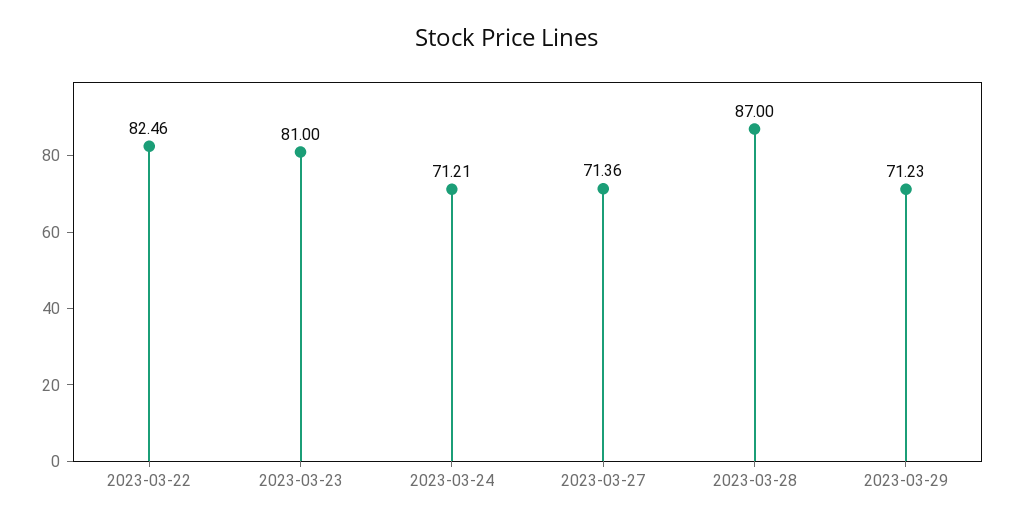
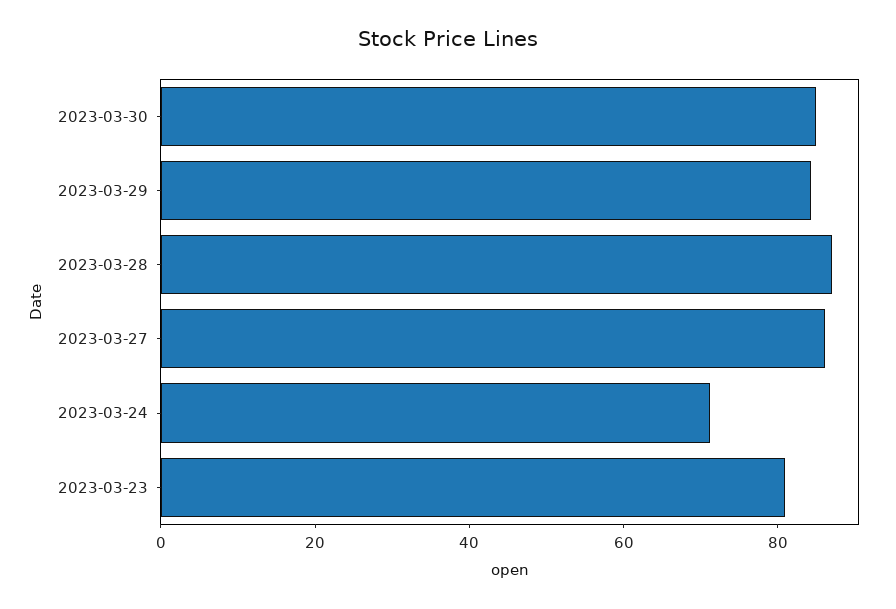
2023-03-22: 82.46 -> none
2023-03-27: 71.36 -> 85
2023-03-29: 71.23 -> 85
2023-03-30: none -> 85

